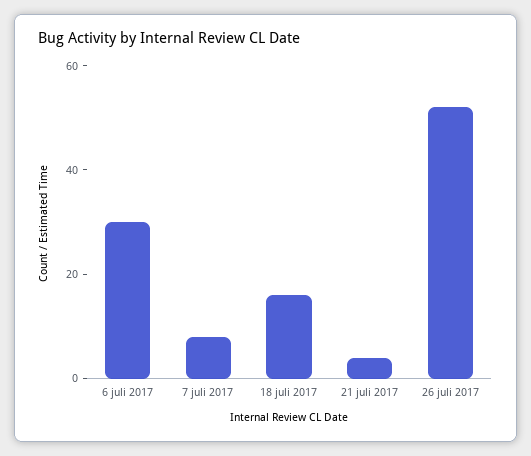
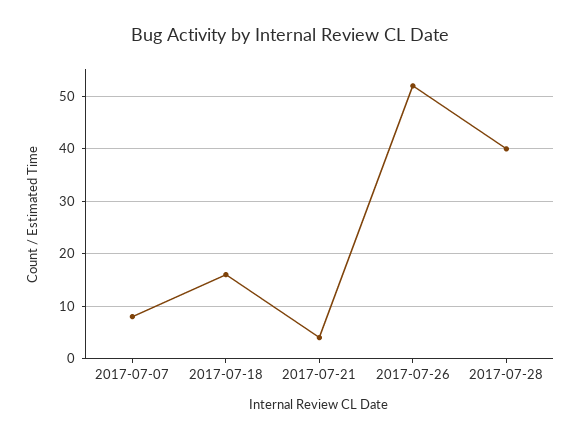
6 juli 2017: 30 -> none
2017-07-28: none -> 40

